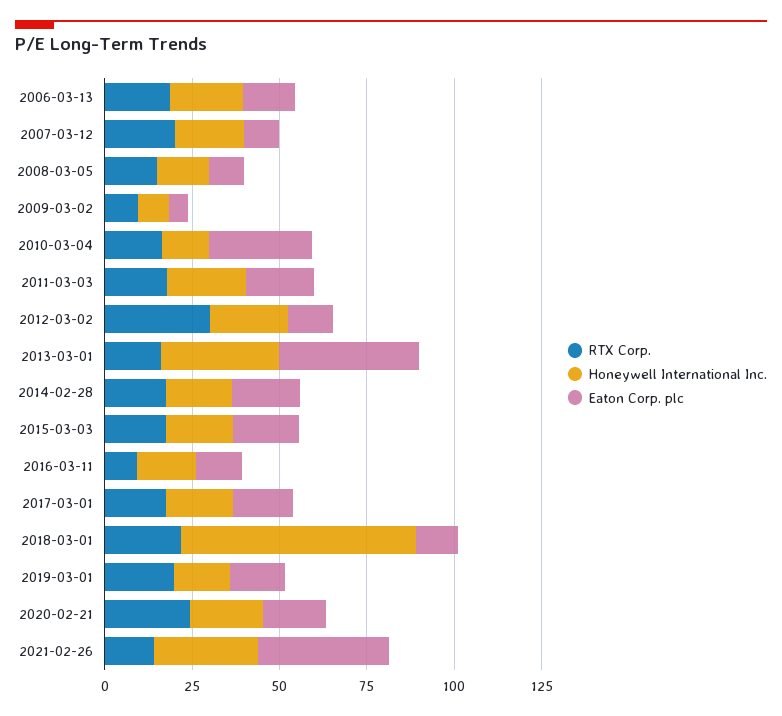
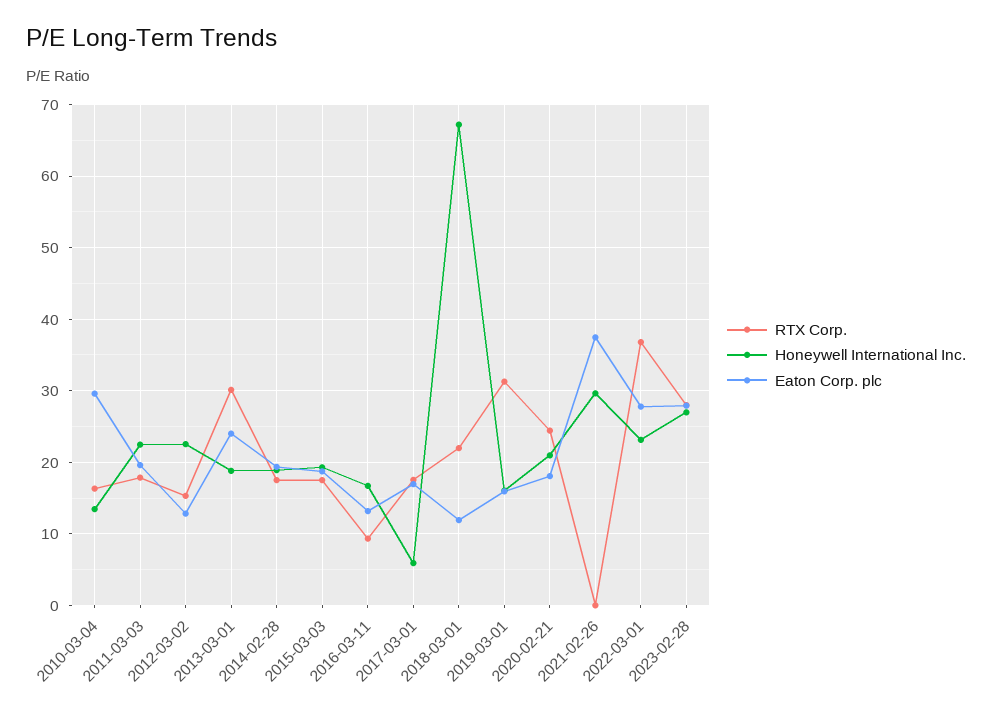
RTX Corp., 2006-03-13: 20 -> none
Honeywell International Inc., 2006-03-13: 20 -> none
Eaton Corp. plc, 2006-03-13: 15 -> none
RTX Corp., 2007-03-12: 20 -> none
Honeywell International Inc., 2007-03-12: 20 -> none
Eaton Corp. plc, 2007-03-12: 10 -> none
RTX Corp., 2008-03-05: 15 -> none
Honeywell International Inc., 2008-03-05: 15 -> none
Eaton Corp. plc, 2008-03-05: 10 -> none
RTX Corp., 2009-03-02: 10 -> none
Honeywell International Inc., 2009-03-02: 10 -> none
Eaton Corp. plc, 2009-03-02: 5 -> none
RTX Corp., 2012-03-02: 30 -> 15
RTX Corp., 2013-03-01: 15 -> 30
Honeywell International Inc., 2013-03-01: 35 -> 19
Eaton Corp. plc, 2013-03-01: 40 -> 24
Honeywell International Inc., 2017-03-01: 20 -> 6
RTX Corp., 2019-03-01: 20 -> 31
RTX Corp., 2021-02-26: 15 -> 0
RTX Corp., 2022-03-01: none -> 37
Honeywell International Inc., 2022-03-01: none -> 23
Eaton Corp. plc, 2022-03-01: none -> 28
RTX Corp., 2023-02-28: none -> 28
Honeywell International Inc., 2023-02-28: none -> 27
Eaton Corp. plc, 2023-02-28: none -> 28

